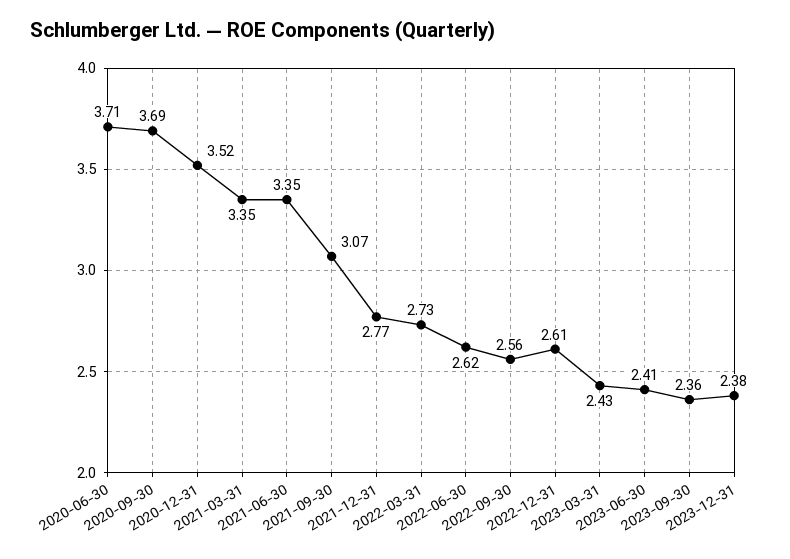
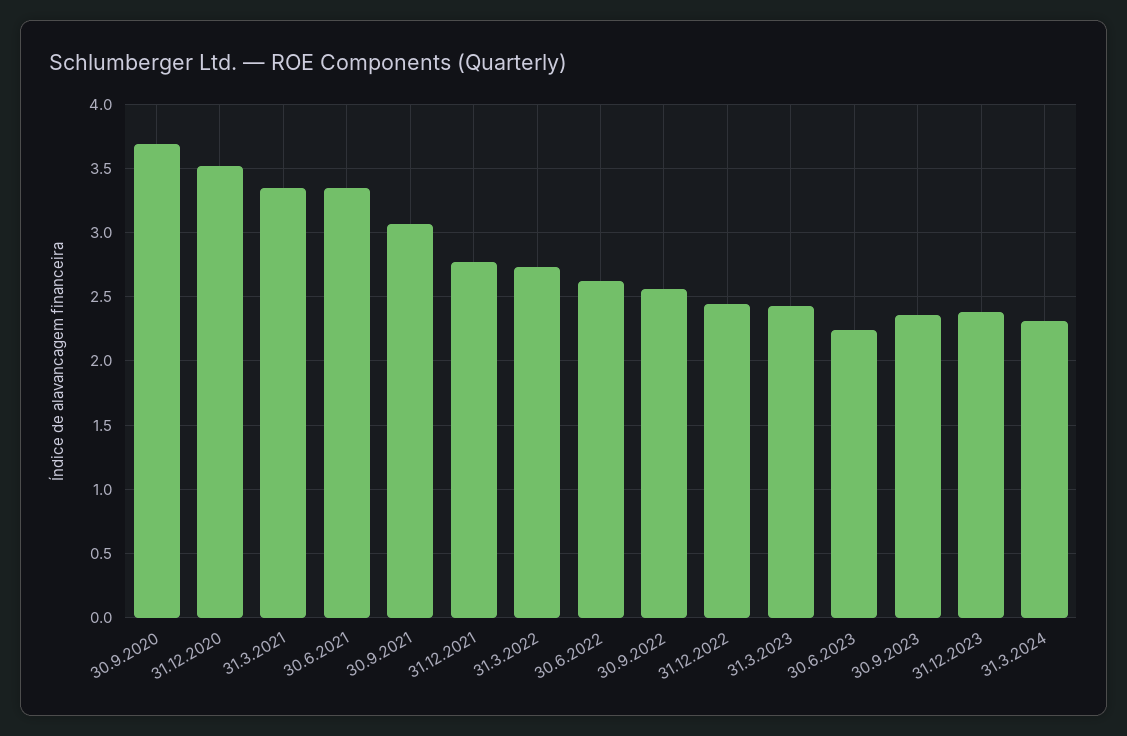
2020-06-30: 3.71 -> none
2022-12-31: 2.61 -> 2.45
2023-06-30: 2.41 -> 2.25
31.3.2024: none -> 2.3

